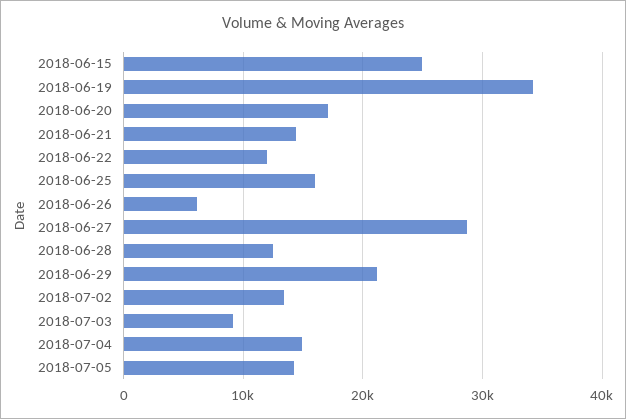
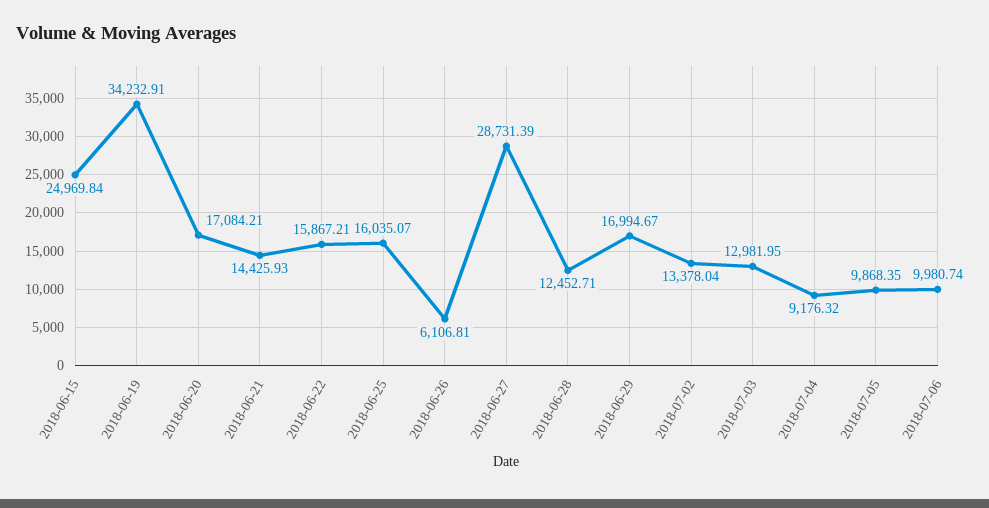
2018-06-22: 12000 -> 15867.21
2018-06-29: 21000 -> 16994.67
2018-07-03: 9000 -> 12981.95
2018-07-04: 15000 -> 9176.32
2018-07-05: 14000 -> 9868.35
2018-07-06: none -> 9980.74

